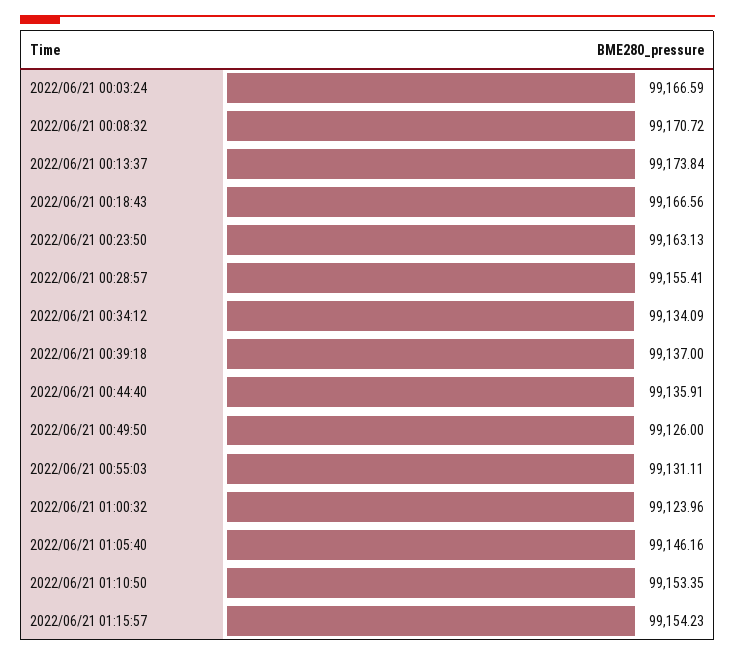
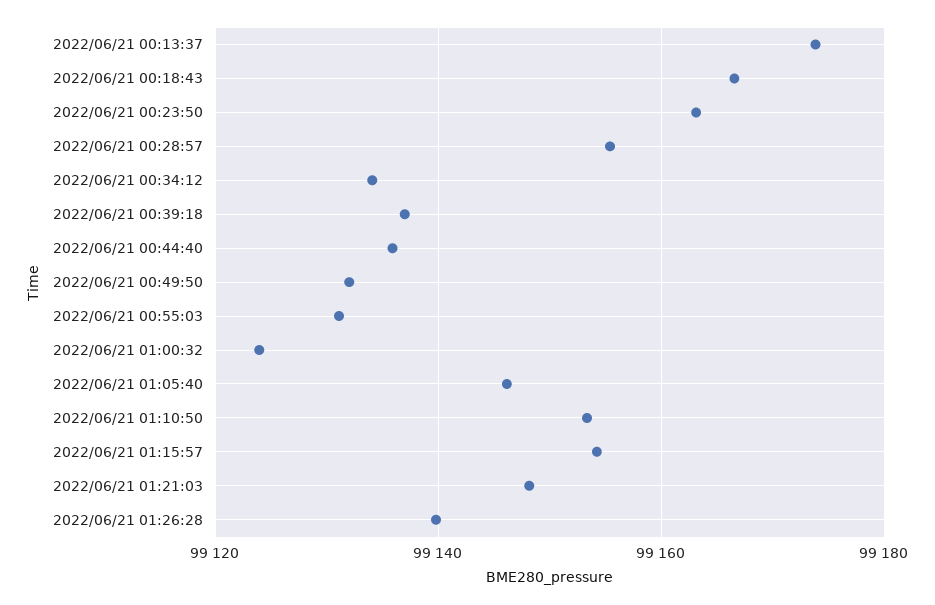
2022/06/21 00:03:24: 99166.59 -> none
2022/06/21 00:08:32: 99170.72 -> none
2022/06/21 00:49:50: 99126 -> 99132
2022/06/21 01:21:03: none -> 99148
2022/06/21 01:26:28: none -> 99140

